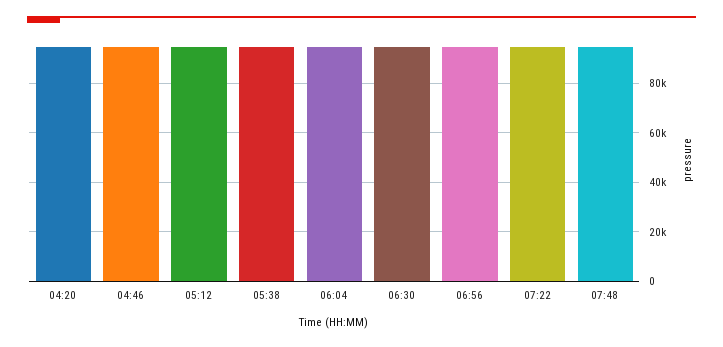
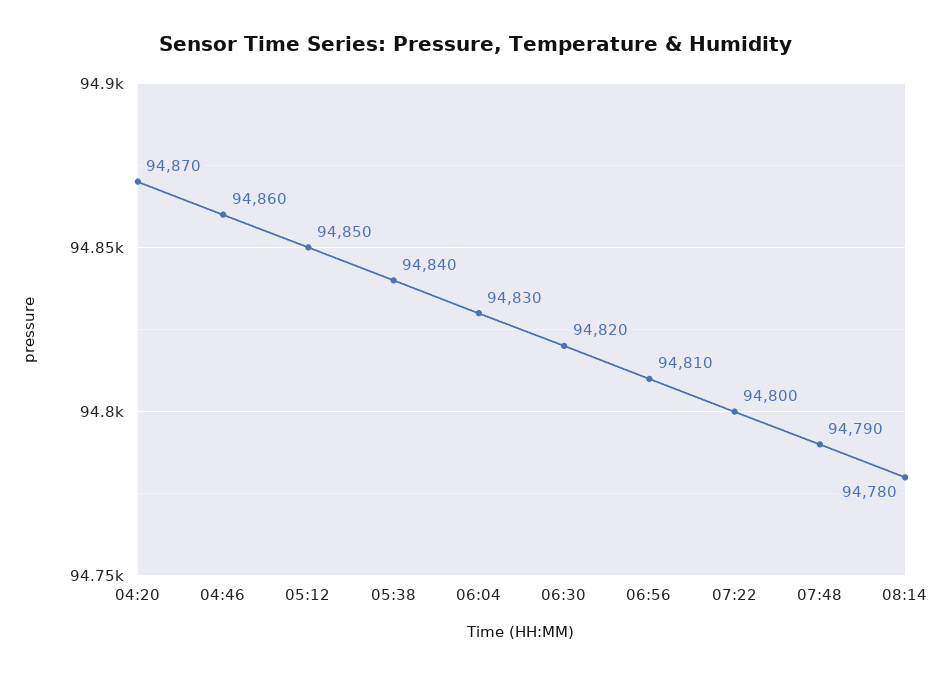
08:14: none -> 94780

